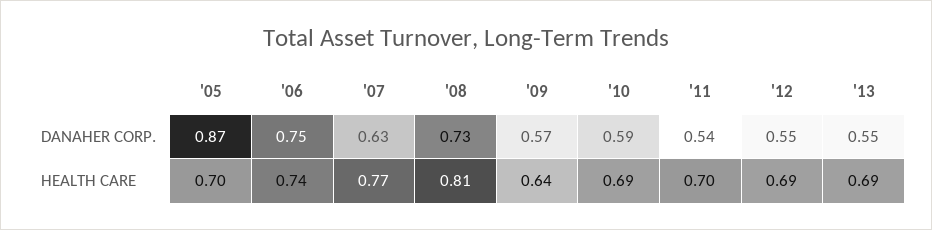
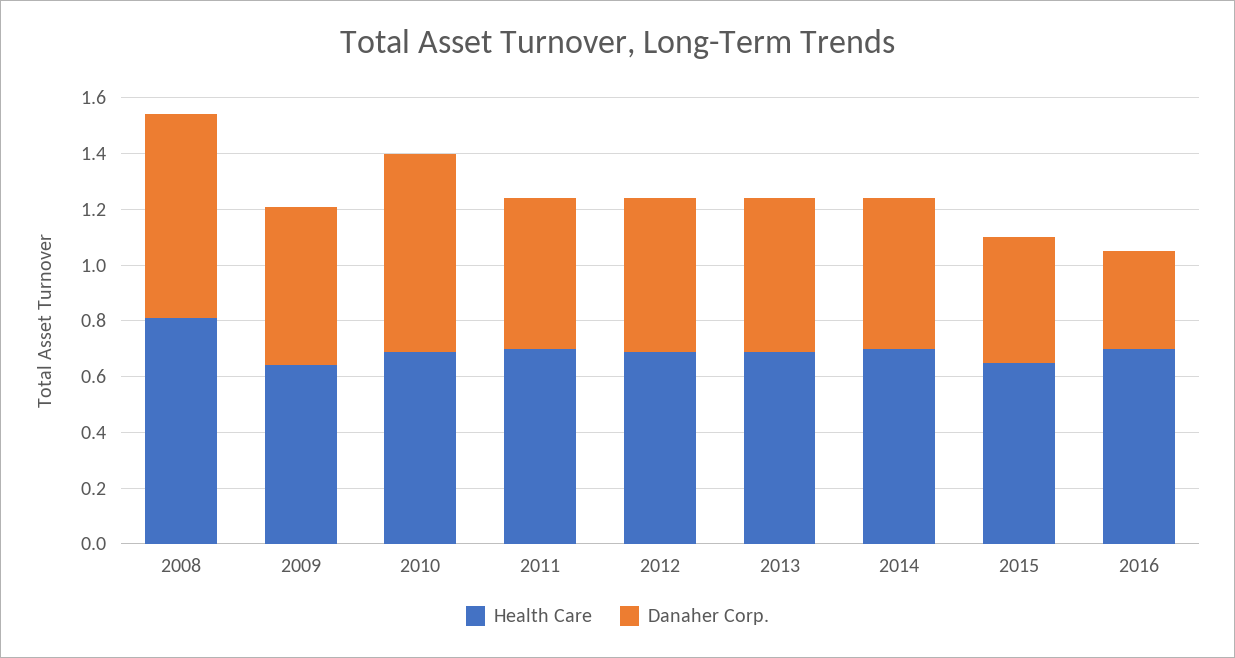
DANAHER CORP., '05: 0.87 -> none
DANAHER CORP., '06: 0.75 -> none
DANAHER CORP., '07: 0.63 -> none
DANAHER CORP., '10: 0.59 -> 0.7
HEALTH CARE, '05: 0.7 -> none
HEALTH CARE, '06: 0.74 -> none
HEALTH CARE, '07: 0.77 -> none
HEALTH CARE, 2014: none -> 0.7
DANAHER CORP., 2014: none -> 0.55
HEALTH CARE, 2015: none -> 0.65
DANAHER CORP., 2015: none -> 0.45
HEALTH CARE, 2016: none -> 0.7
DANAHER CORP., 2016: none -> 0.35

